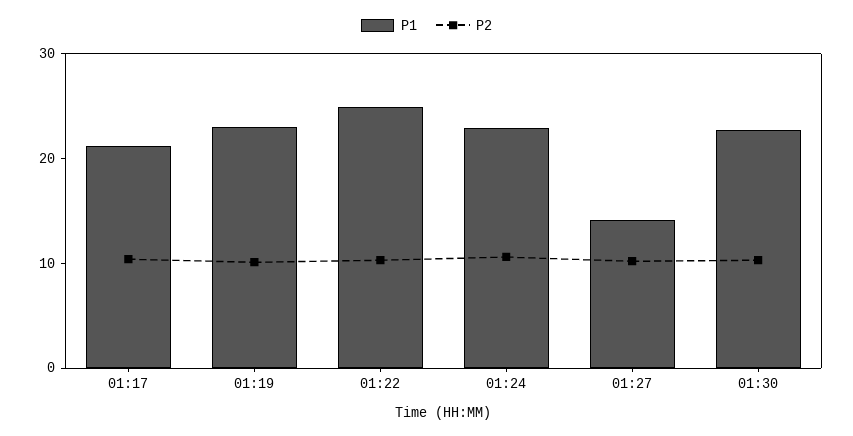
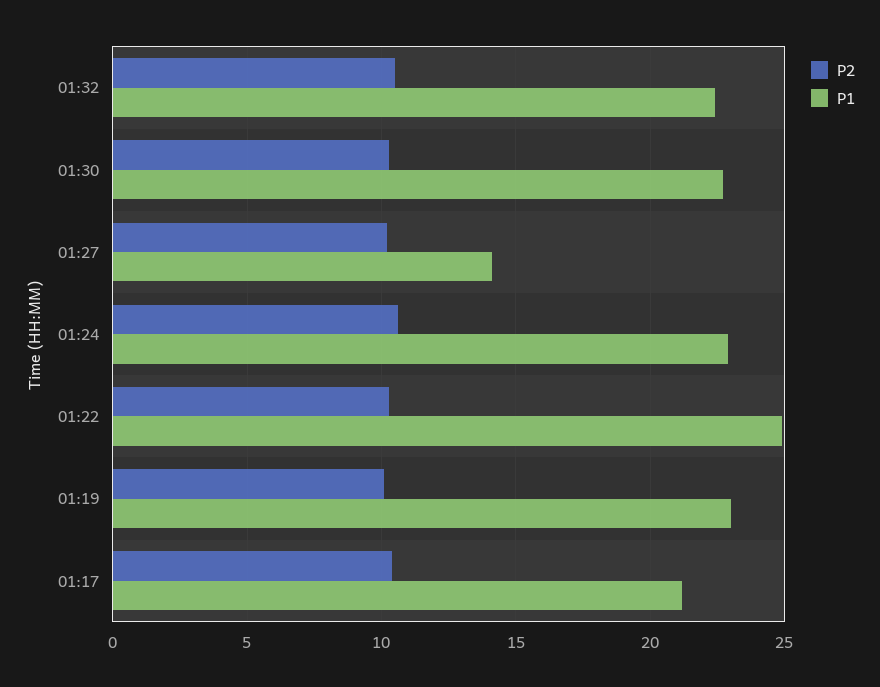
P2, 01:32: none -> 10.5
P1, 01:32: none -> 22.5

